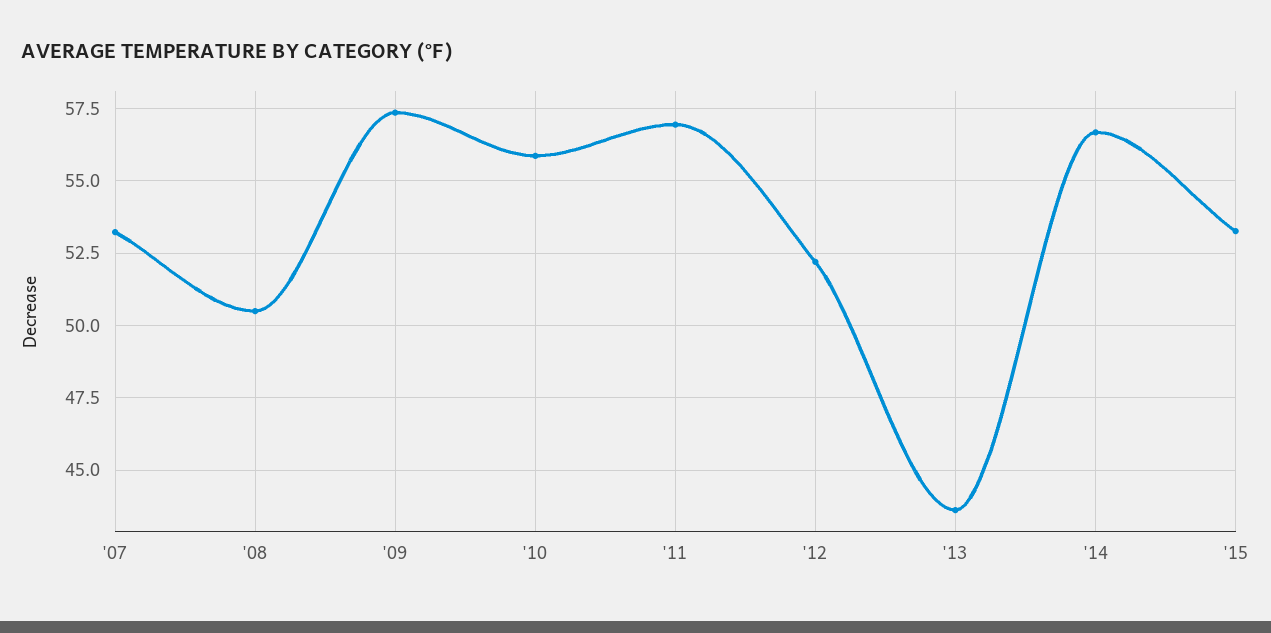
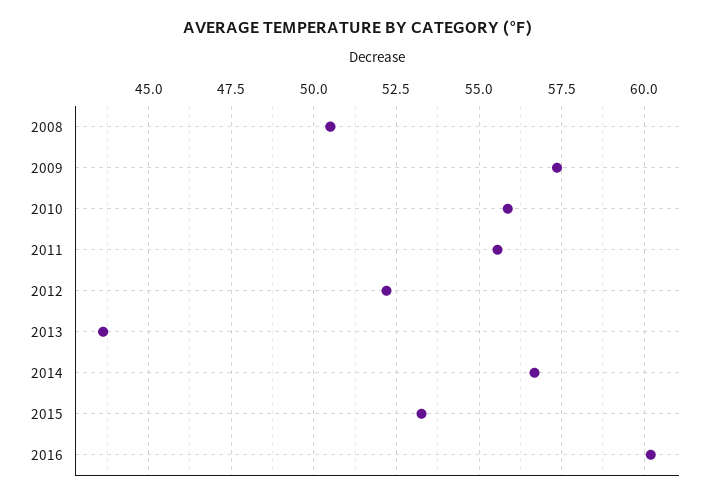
'07: 53.25 -> none
'11: 57 -> 55.5
2016: none -> 60.25

